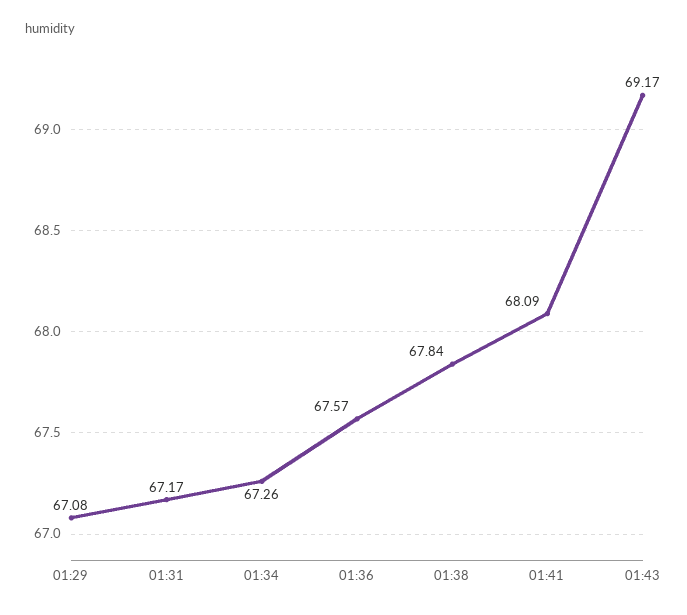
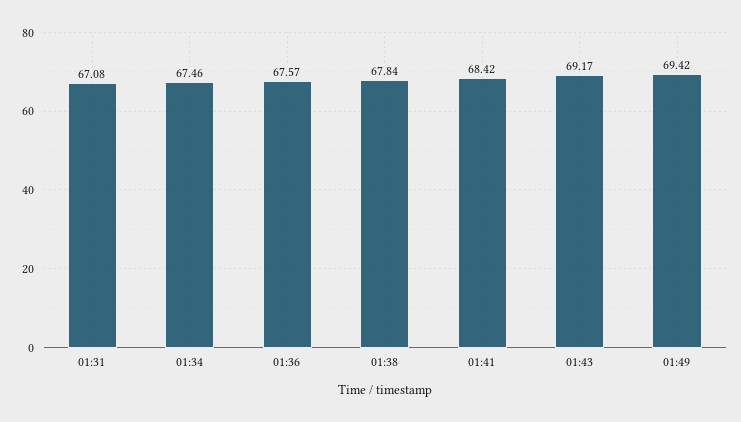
01:29: 67.08 -> none
01:31: 67.17 -> 67.08
01:34: 67.26 -> 67.46
01:41: 68.09 -> 68.42
01:49: none -> 69.42

